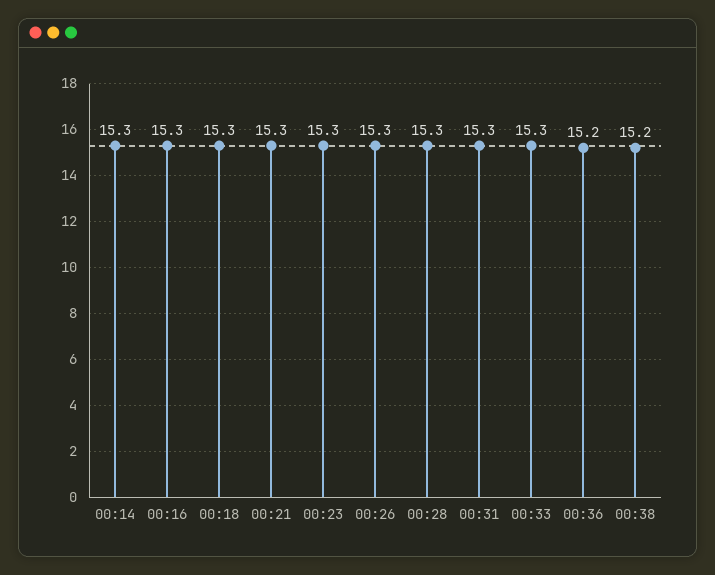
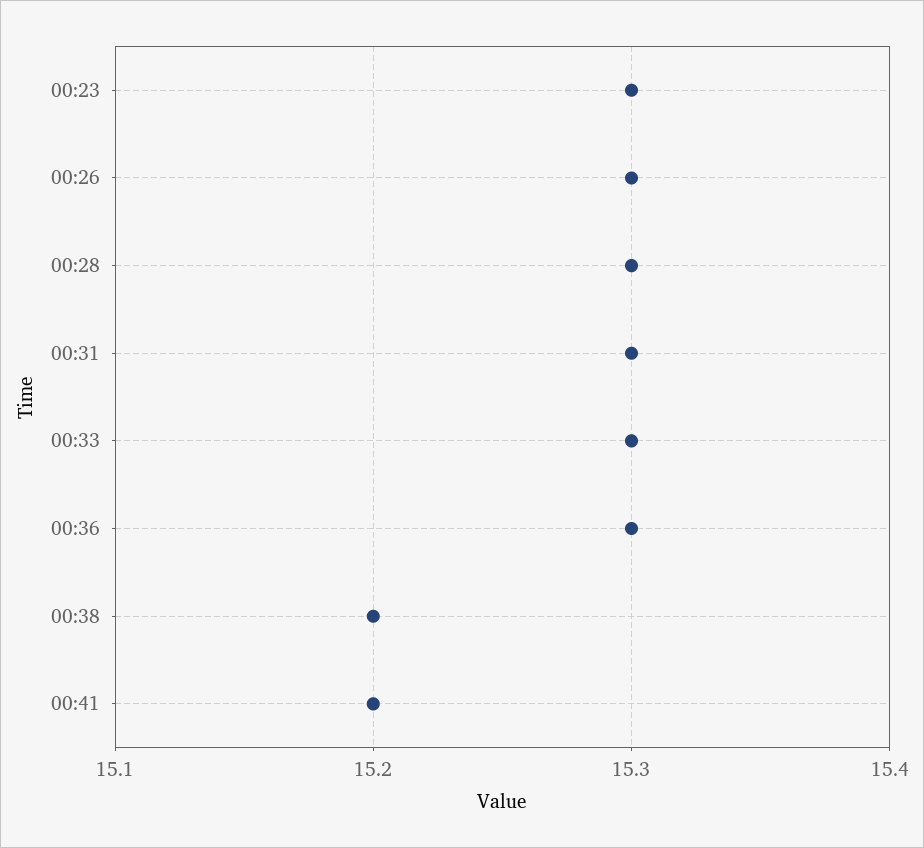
00:14: 15.3 -> none
00:16: 15.3 -> none
00:18: 15.3 -> none
00:21: 15.3 -> none
00:36: 15.2 -> 15.3
00:41: none -> 15.2

